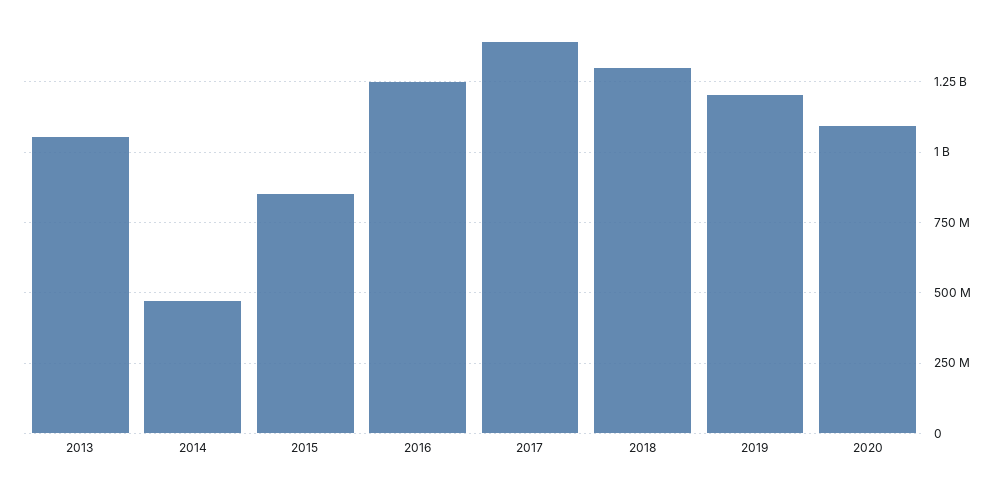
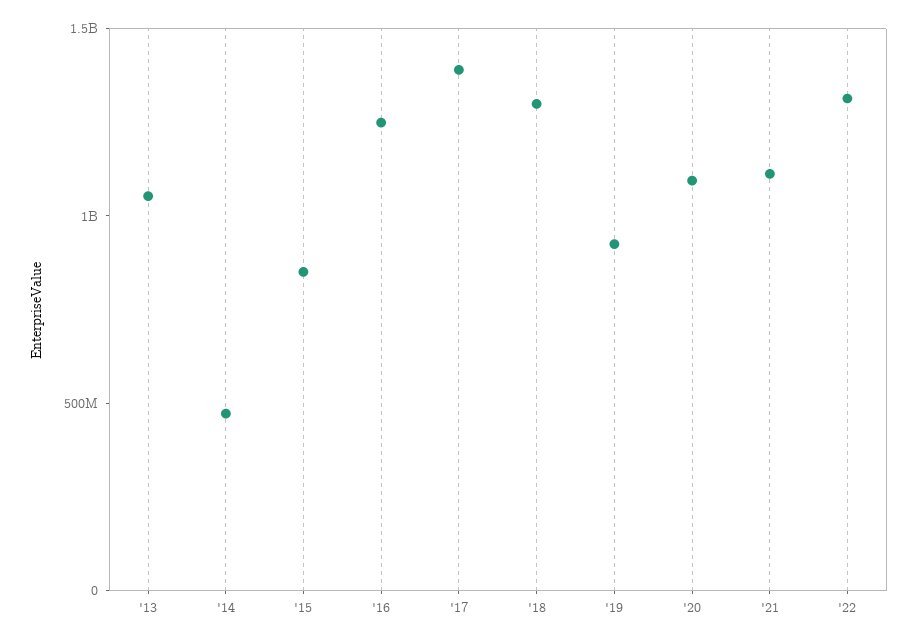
2019: 1200000000 -> 900000000
'21: none -> 1100000000
'22: none -> 1300000000

